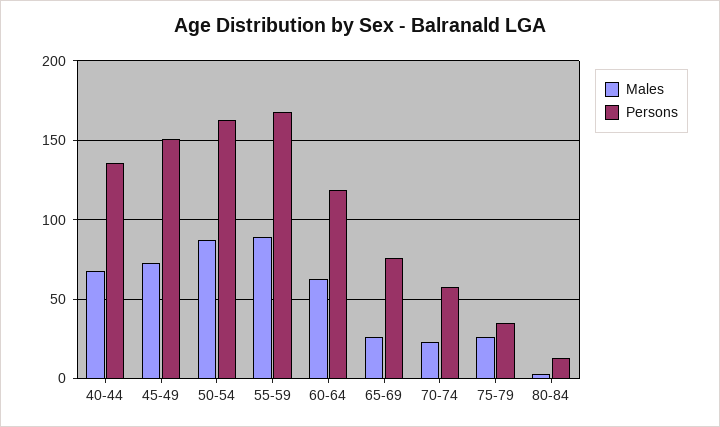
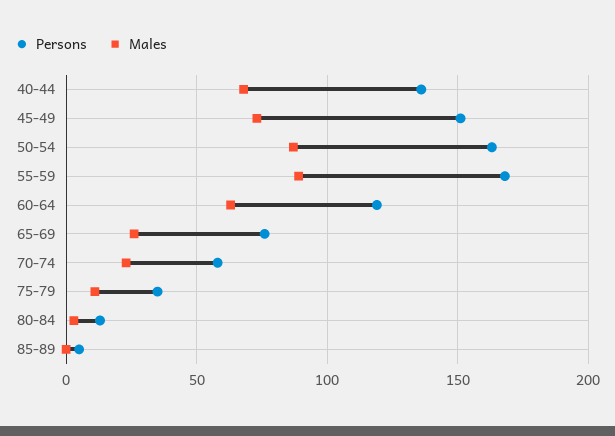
Males, 75-79: 25 -> 10
Persons, 85-89: none -> 5
Males, 85-89: none -> 0

